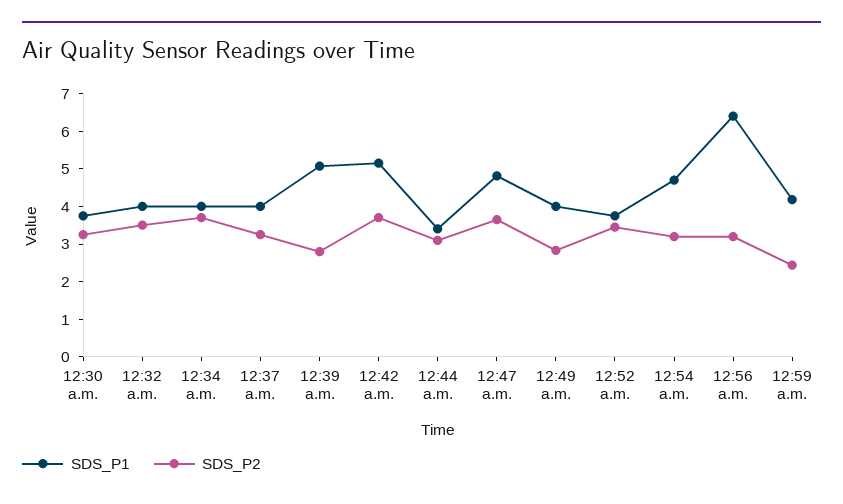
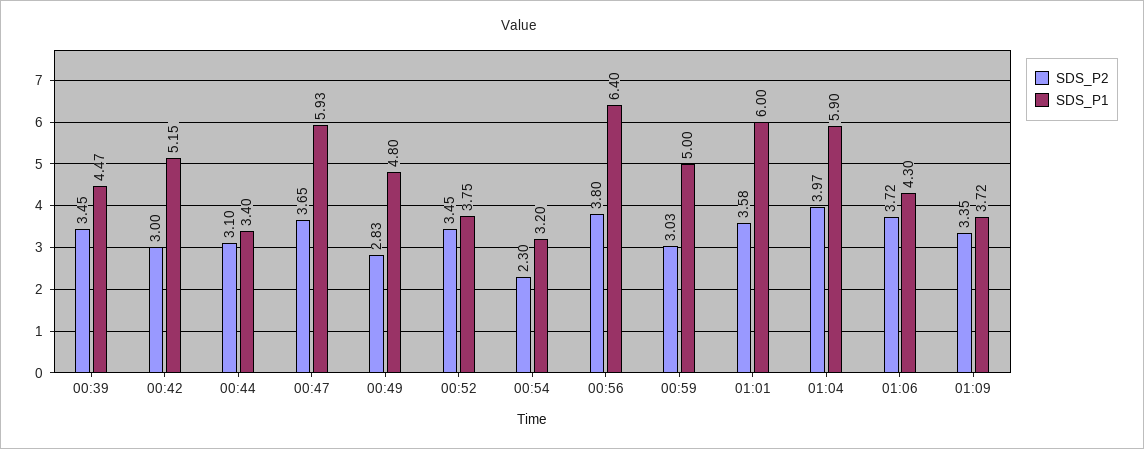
SDS_P1, 12:30 a.m.: 3.75 -> none
SDS_P2, 12:30 a.m.: 3.25 -> none
SDS_P1, 12:32 a.m.: 4 -> none
SDS_P2, 12:32 a.m.: 3.5 -> none
SDS_P1, 12:34 a.m.: 4 -> none
SDS_P2, 12:34 a.m.: 3.75 -> none
SDS_P1, 12:37 a.m.: 4 -> none
SDS_P2, 12:37 a.m.: 3.25 -> none
SDS_P1, 12:39 a.m.: 5 -> 4.47
SDS_P2, 12:39 a.m.: 2.75 -> 3.45
SDS_P2, 12:42 a.m.: 3.75 -> 3
SDS_P1, 12:47 a.m.: 4.75 -> 5.93
SDS_P1, 12:49 a.m.: 4 -> 4.8
SDS_P1, 12:54 a.m.: 4.75 -> 3.2
SDS_P2, 12:54 a.m.: 3.25 -> 2.3
SDS_P2, 12:56 a.m.: 3.25 -> 3.8
SDS_P1, 12:59 a.m.: 4.25 -> 5
SDS_P2, 12:59 a.m.: 2.5 -> 3.03
SDS_P2, 01:01: none -> 3.58
SDS_P1, 01:01: none -> 6
SDS_P2, 01:04: none -> 3.97
SDS_P1, 01:04: none -> 5.9
SDS_P2, 01:06: none -> 3.72
SDS_P1, 01:06: none -> 4.3
SDS_P2, 01:09: none -> 3.35
SDS_P1, 01:09: none -> 3.72

